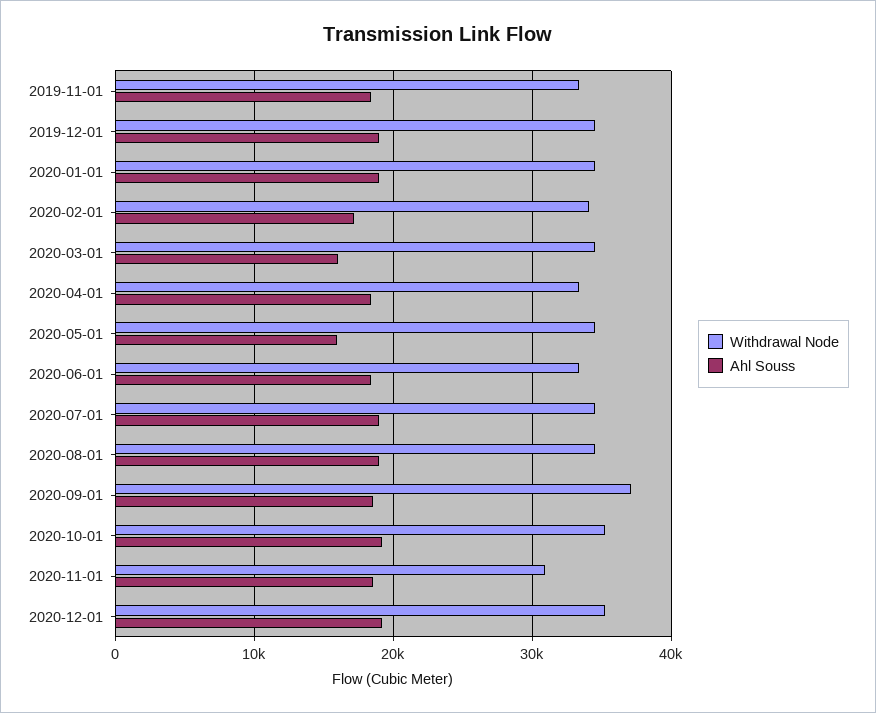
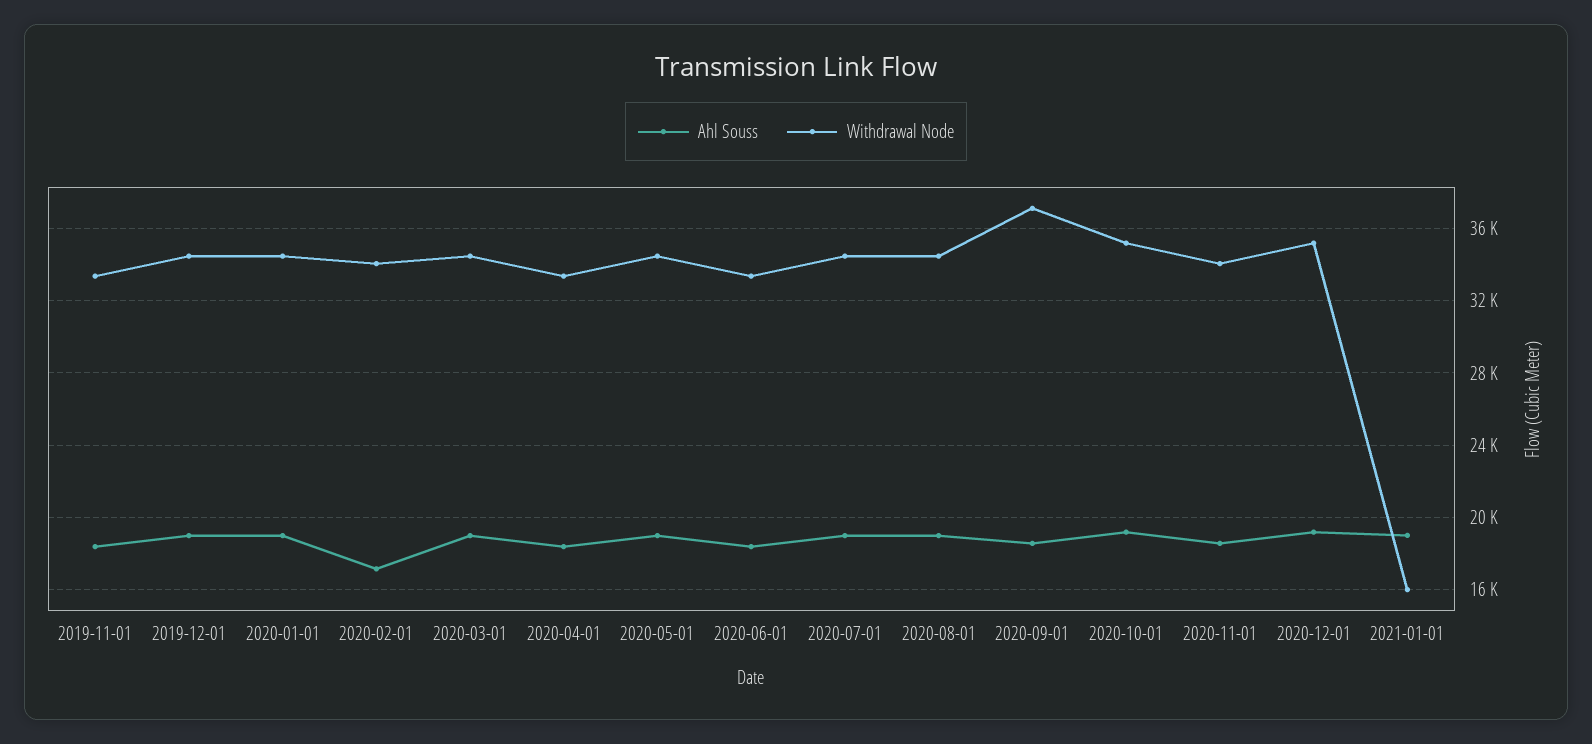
Ahl Souss, 2020-03-01: 16000 -> 19000
Ahl Souss, 2020-05-01: 16000 -> 19000
Withdrawal Node, 2020-11-01: 31000 -> 34000
Ahl Souss, 2021-01-01: none -> 19000
Withdrawal Node, 2021-01-01: none -> 16000

